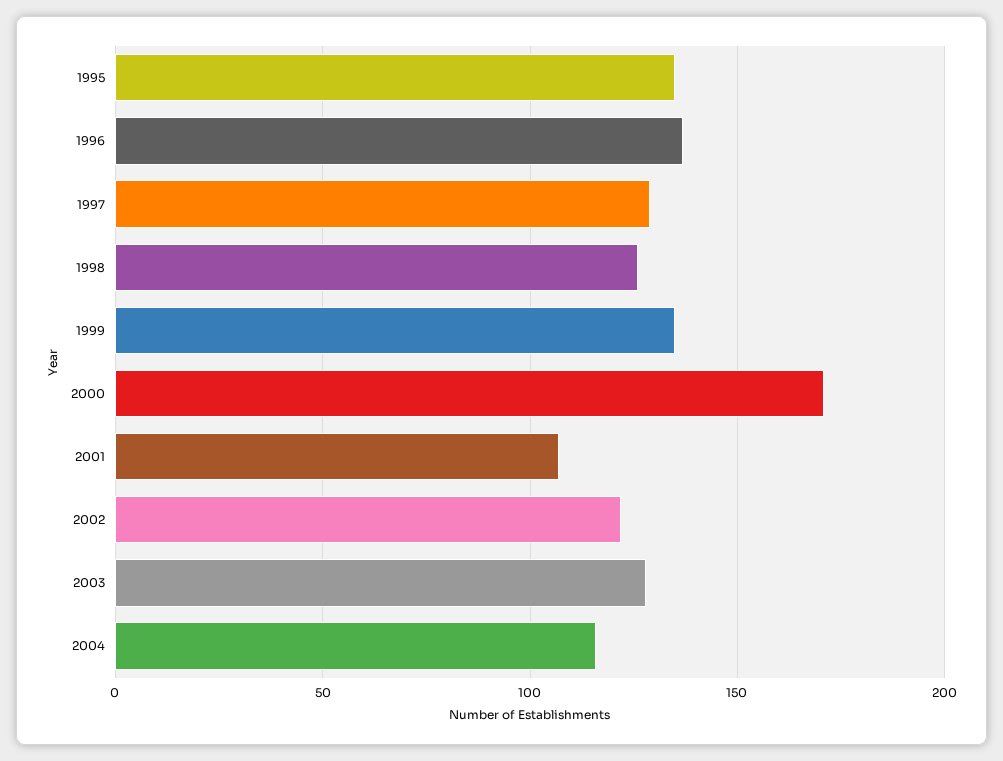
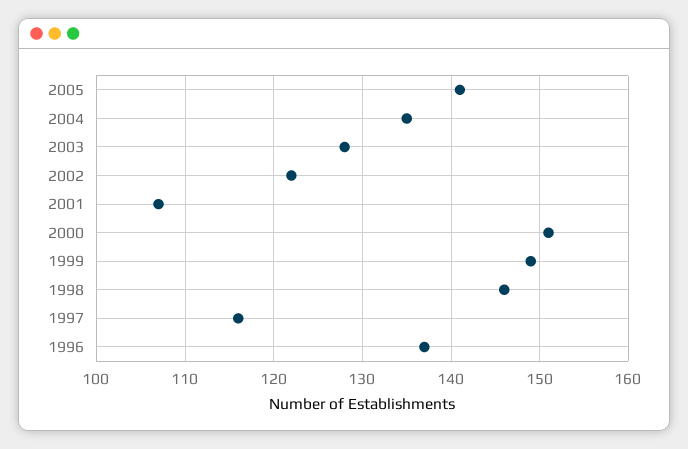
1995: 135 -> none
1997: 130 -> 116
1998: 125 -> 146
1999: 135 -> 149
2000: 170 -> 151
2004: 115 -> 135
2005: none -> 141

